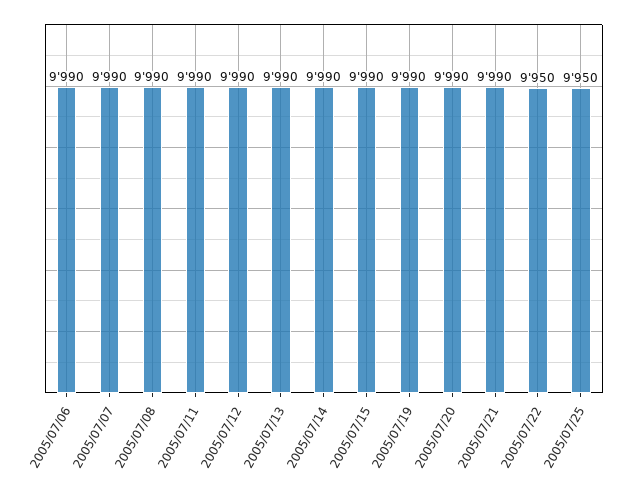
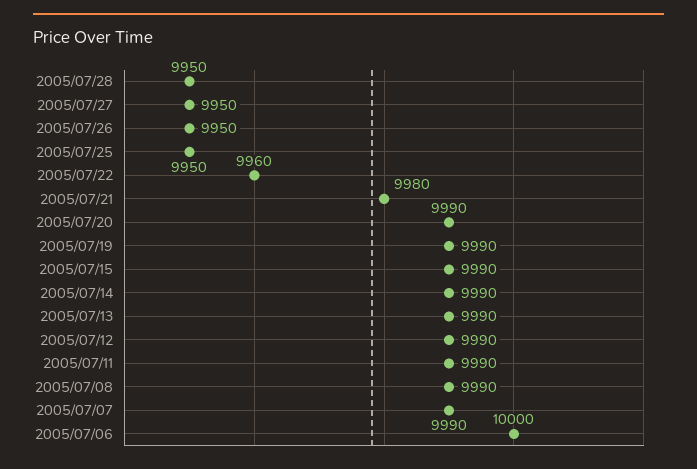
2005/07/06: 9990 -> 10000
2005/07/21: 9990 -> 9980
2005/07/22: 9950 -> 9960
2005/07/28: none -> 9950
2005/07/27: none -> 9950
2005/07/26: none -> 9950

